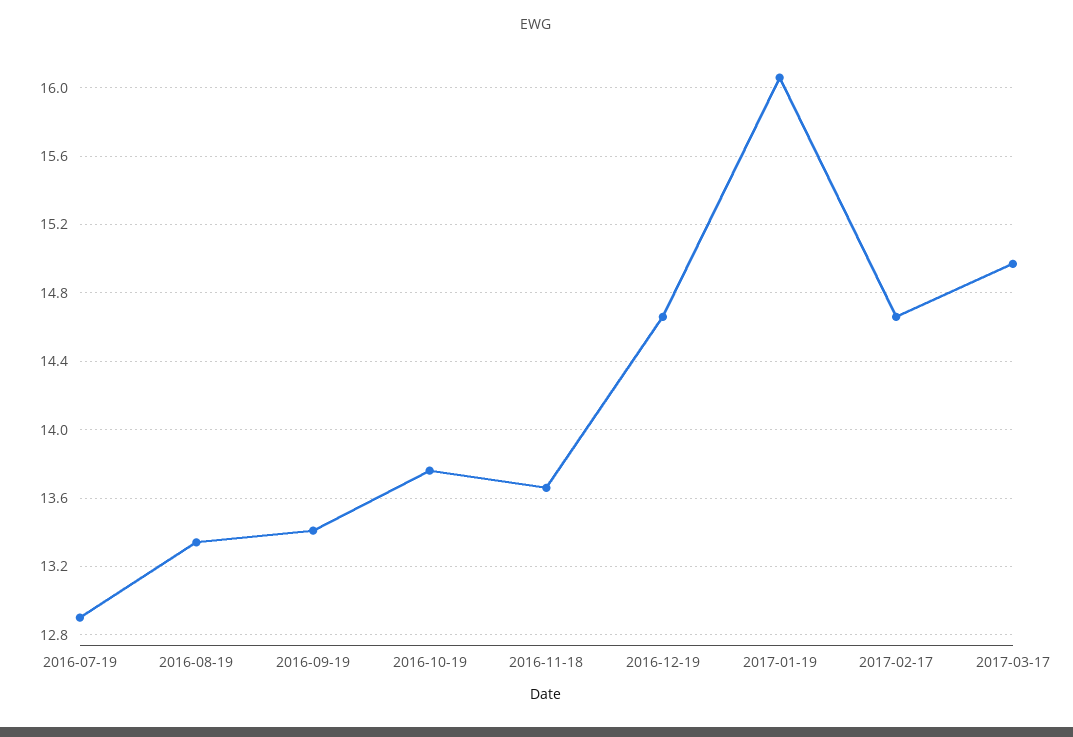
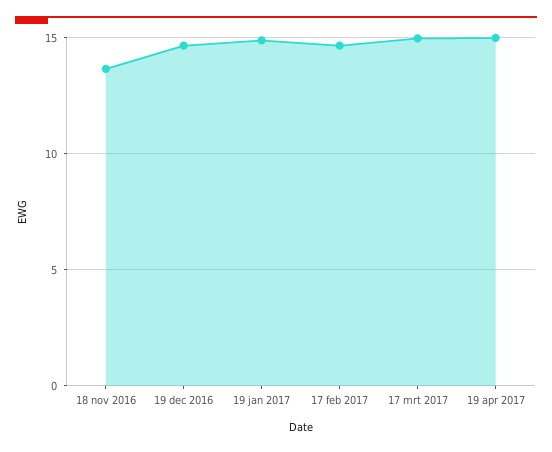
2016-07-19: 12.9 -> none
2016-08-19: 13.35 -> none
2016-09-19: 13.4 -> none
2016-10-19: 13.75 -> none
2017-01-19: 16.05 -> 15
19 apr 2017: none -> 15

